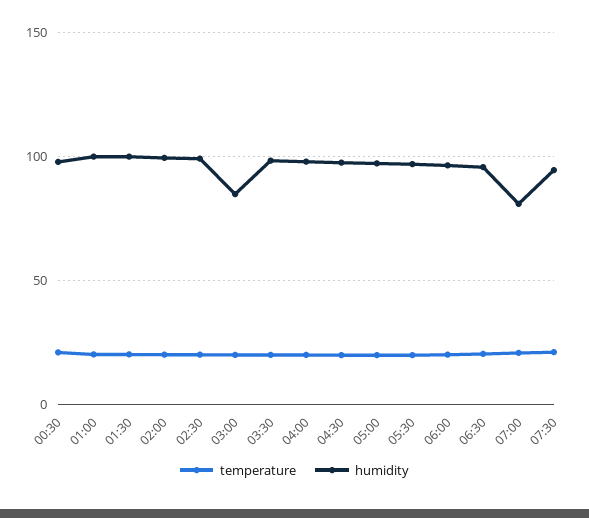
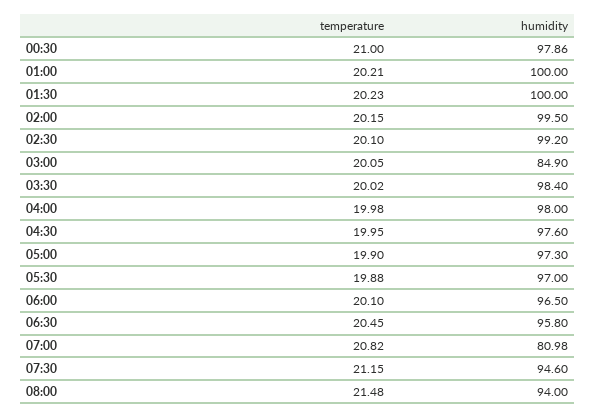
temperature, 08:00: none -> 21.48
humidity, 08:00: none -> 94

